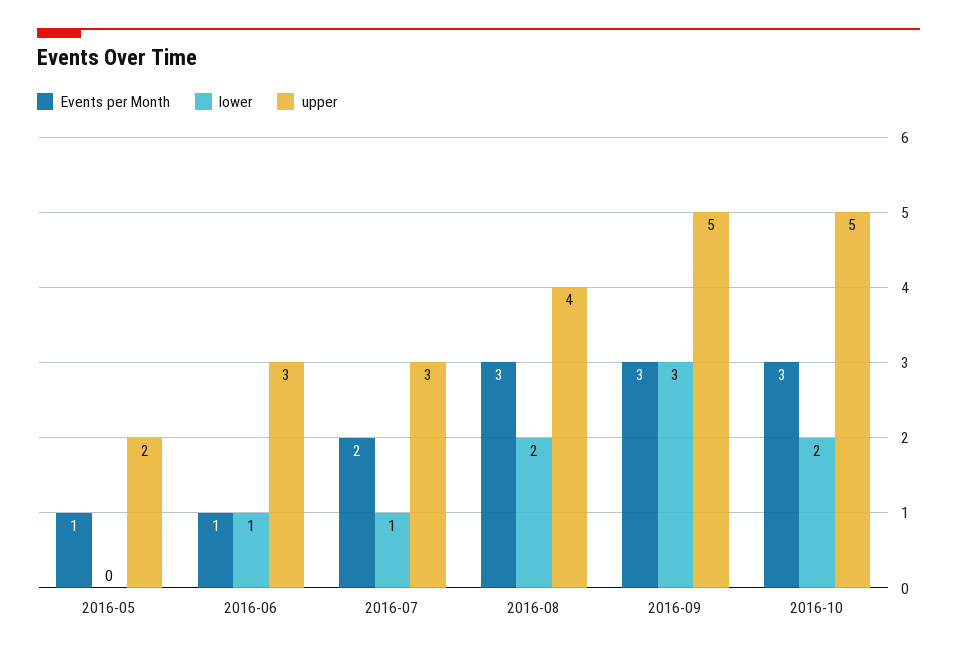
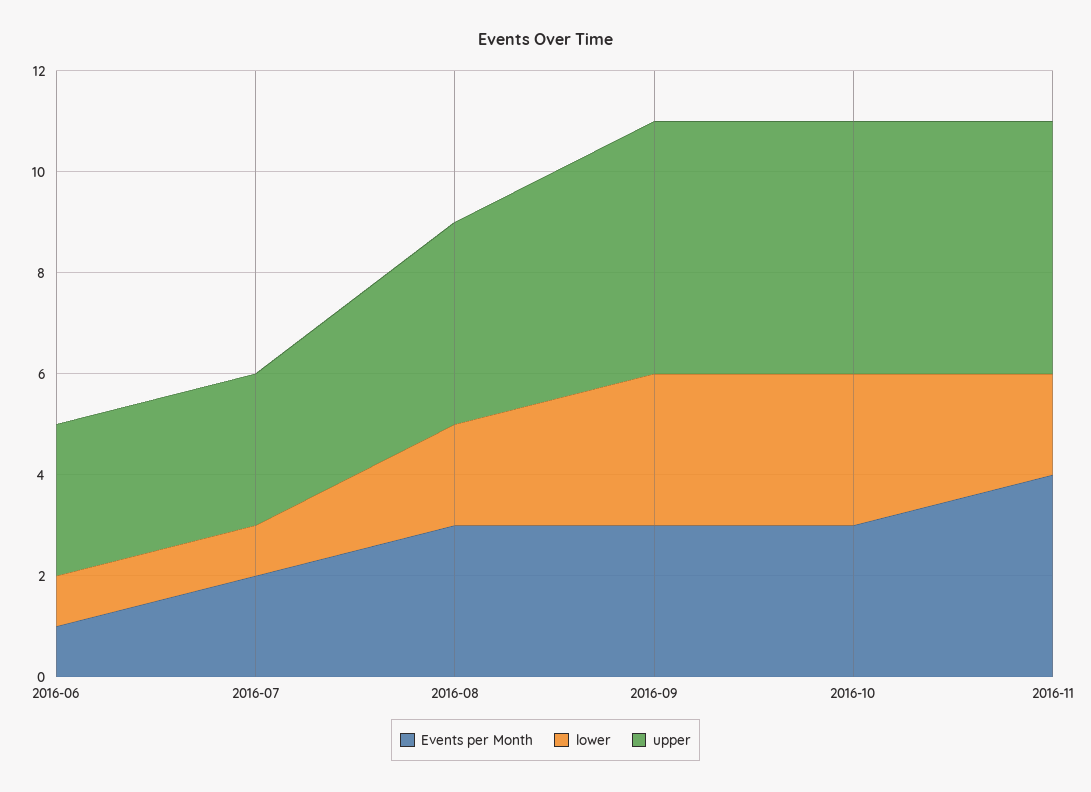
Events per Month, 2016-05: 1 -> none
lower, 2016-05: 0 -> none
upper, 2016-05: 2 -> none
lower, 2016-10: 2 -> 3
Events per Month, 2016-11: none -> 4
lower, 2016-11: none -> 2
upper, 2016-11: none -> 5

